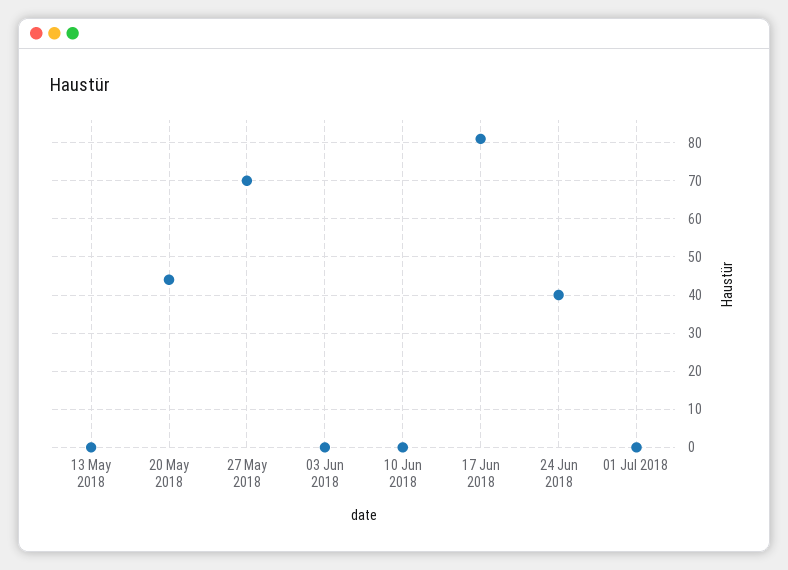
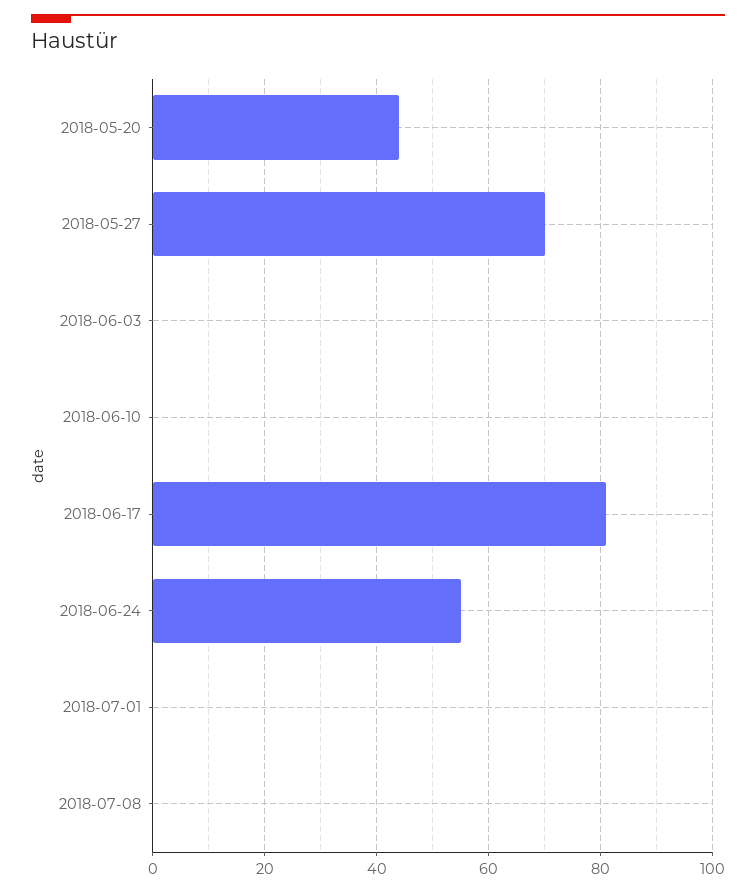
13 May 2018: 0 -> none
24 Jun 2018: 40 -> 55
2018-07-08: none -> 0

